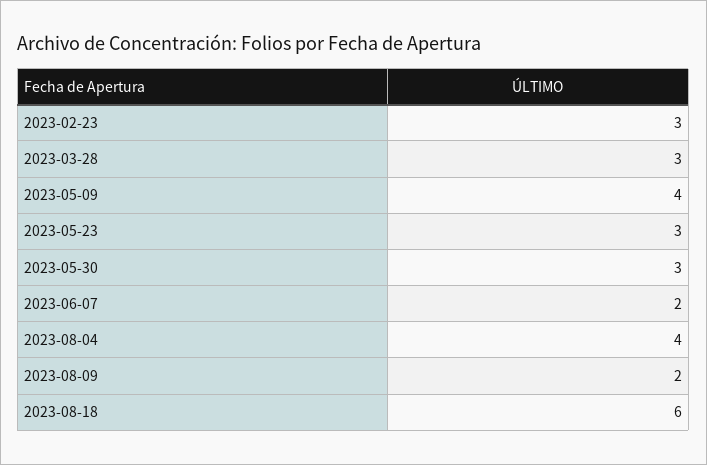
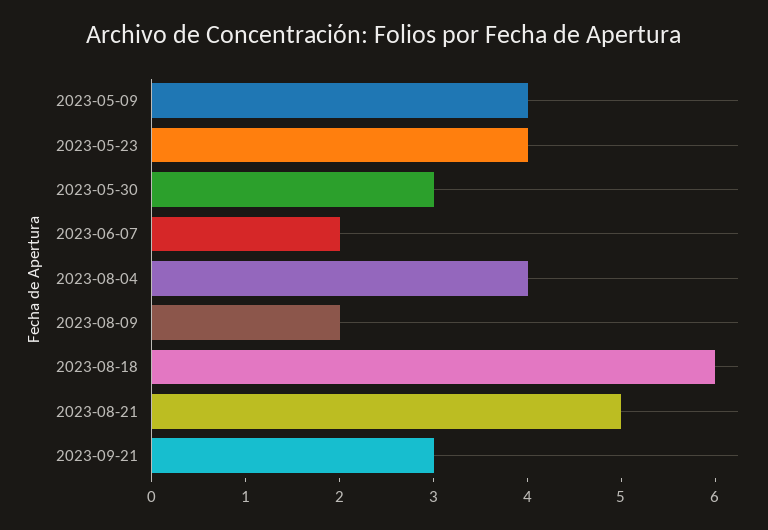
2023-02-23: 3 -> none
2023-03-28: 3 -> none
2023-05-23: 3 -> 4
2023-08-21: none -> 5
2023-09-21: none -> 3

